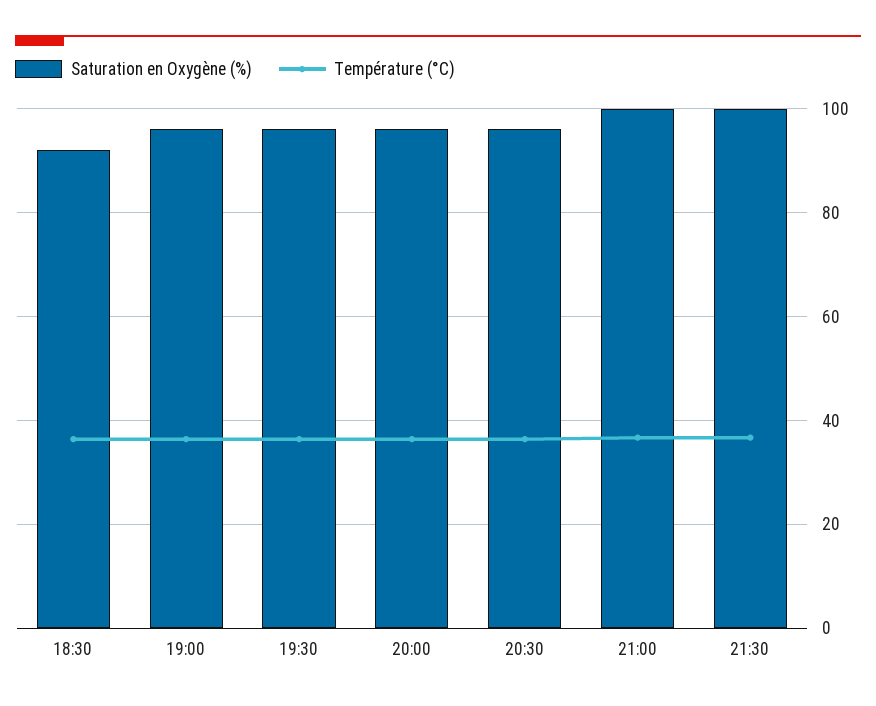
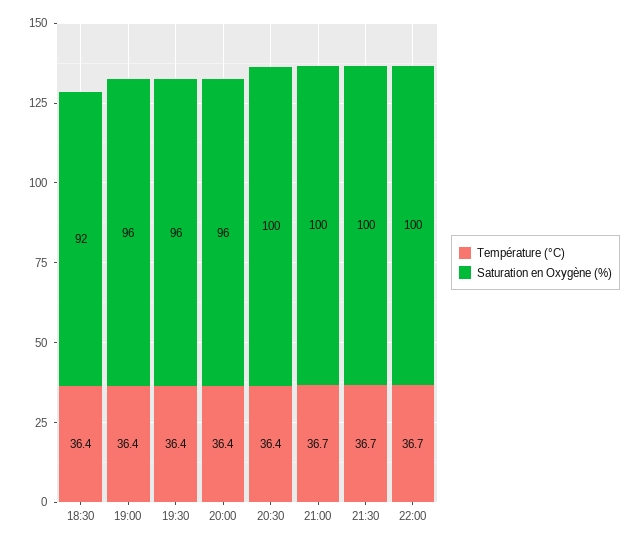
Saturation en Oxygène (%), 20:30: 96 -> 100
Température (°C), 22:00: none -> 36.7
Saturation en Oxygène (%), 22:00: none -> 100

